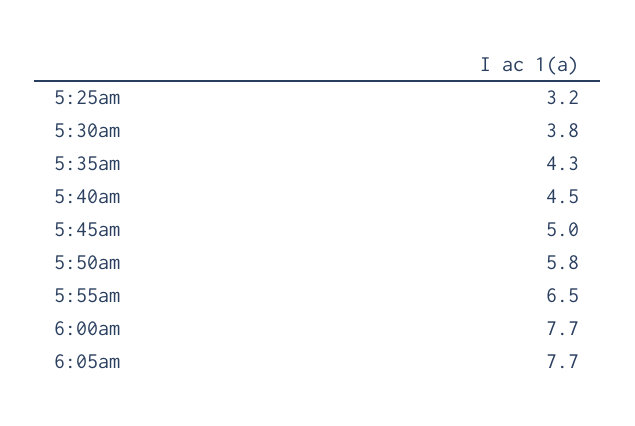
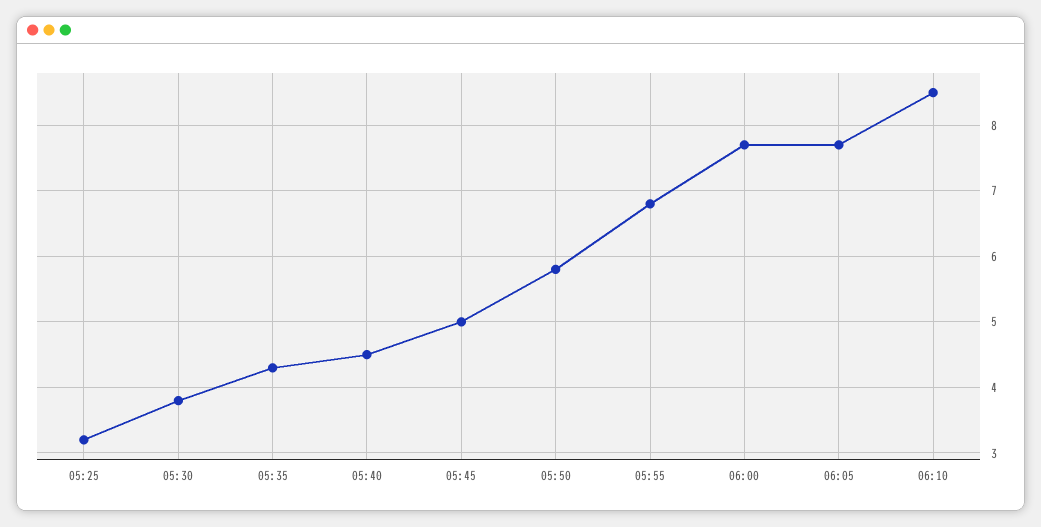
5:55am: 6.5 -> 6.8
06:10: none -> 8.5

